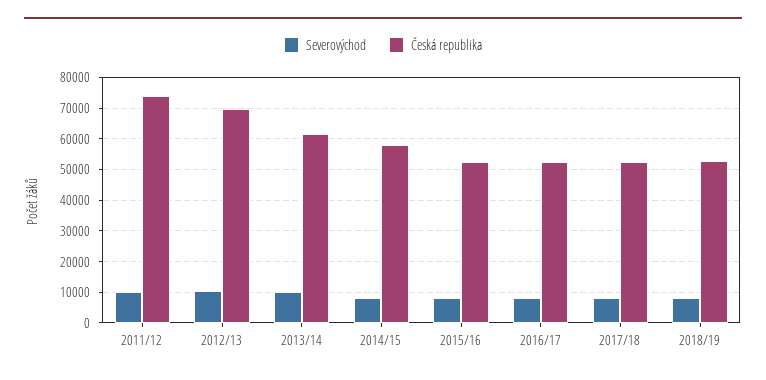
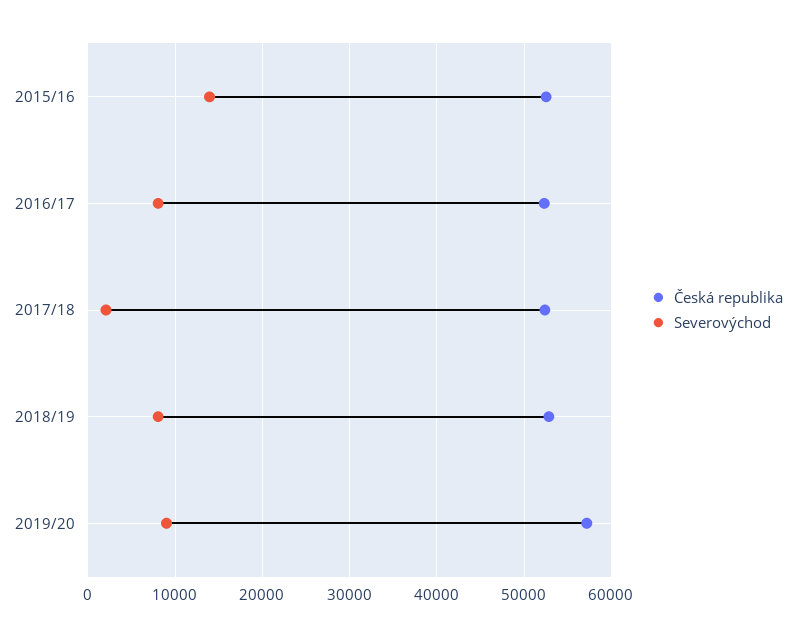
Severovýchod, 2011/12: 10000 -> none
Česká republika, 2011/12: 74000 -> none
Severovýchod, 2012/13: 10000 -> none
Česká republika, 2012/13: 70000 -> none
Severovýchod, 2013/14: 10000 -> none
Česká republika, 2013/14: 62000 -> none
Severovýchod, 2014/15: 8000 -> none
Česká republika, 2014/15: 58000 -> none
Severovýchod, 2015/16: 8000 -> 14000
Severovýchod, 2017/18: 8000 -> 2000
Česká republika, 2019/20: none -> 57000
Severovýchod, 2019/20: none -> 9000

